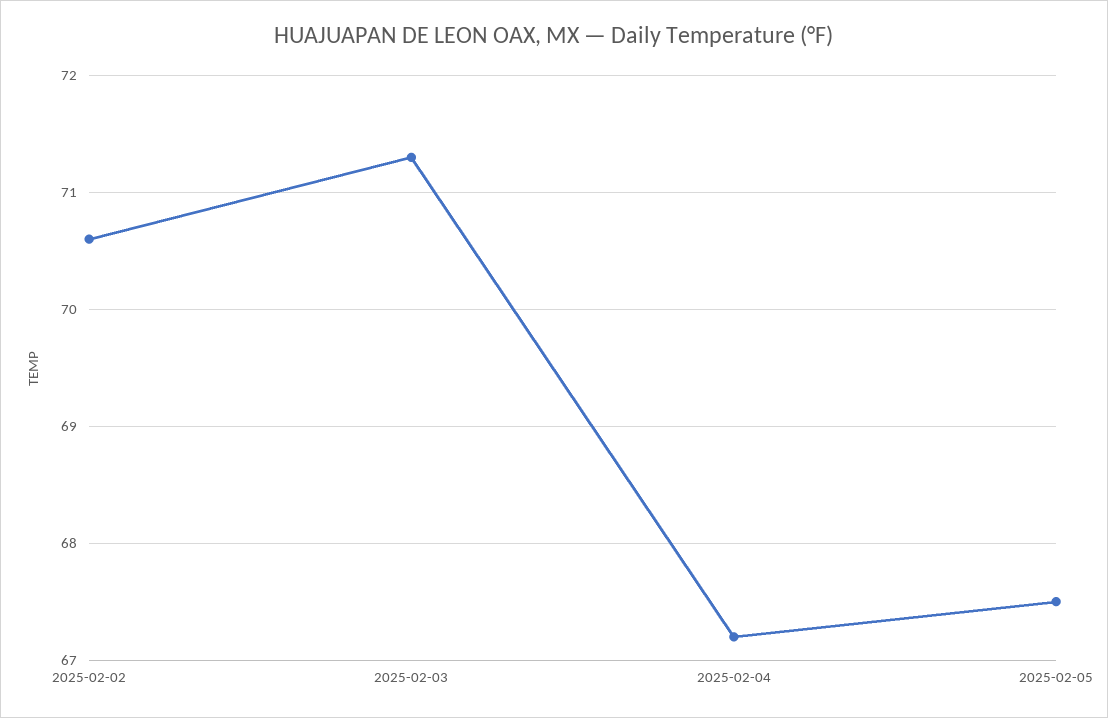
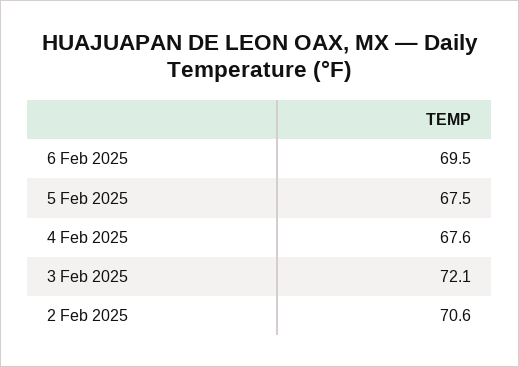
2025-02-03: 71.3 -> 72.1
2025-02-04: 67.2 -> 67.6
6 Feb 2025: none -> 69.5

